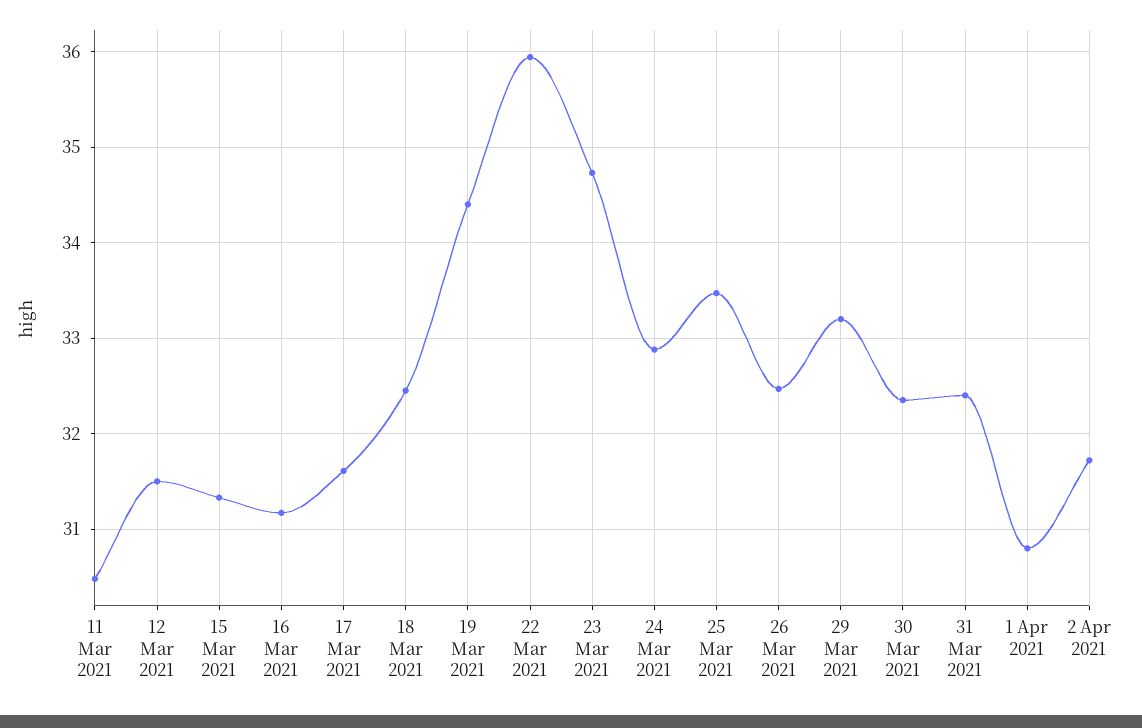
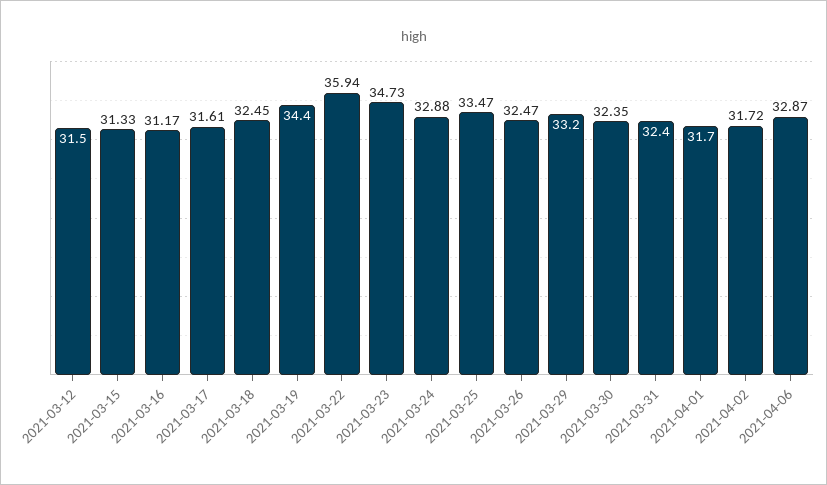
11 Mar 2021: 30.5 -> none
1 Apr 2021: 30.8 -> 31.7
2021-04-06: none -> 32.87

